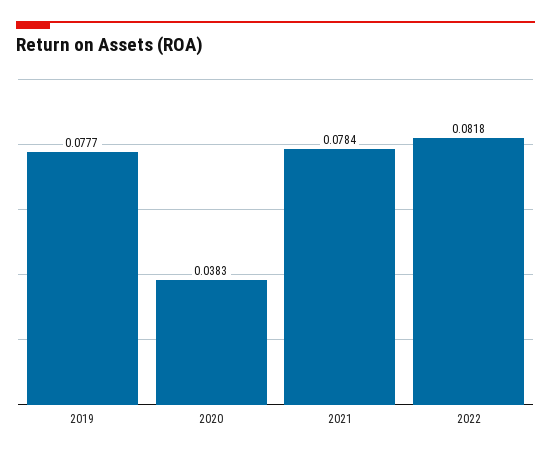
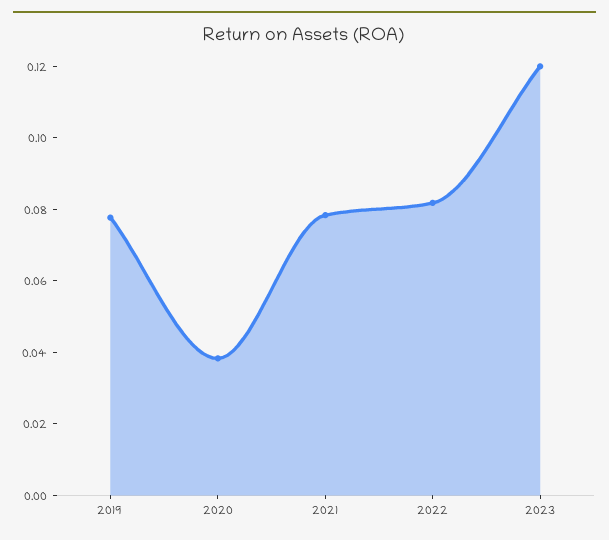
2023: none -> 0.12

